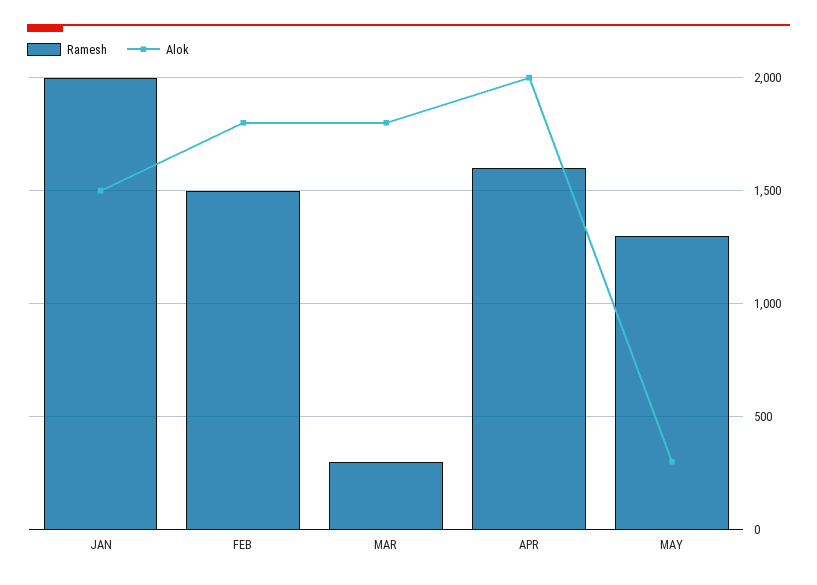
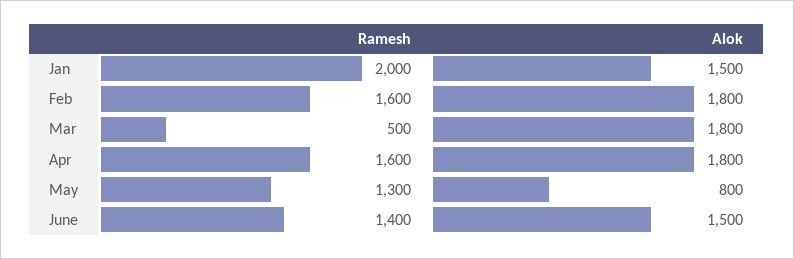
Ramesh, FEB: 1500 -> 1600
Ramesh, MAR: 300 -> 500
Alok, APR: 2000 -> 1800
Alok, MAY: 300 -> 800
Ramesh, June: none -> 1400
Alok, June: none -> 1500

